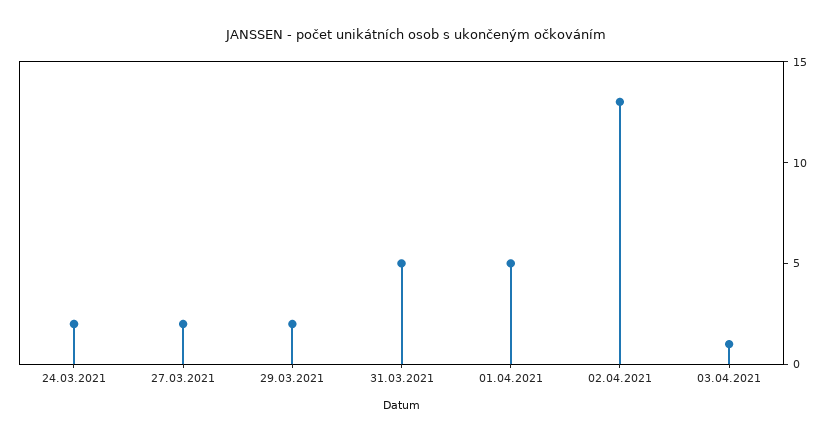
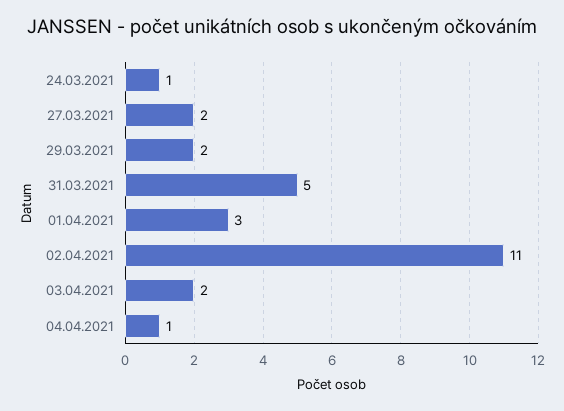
24.03.2021: 2 -> 1
01.04.2021: 5 -> 3
02.04.2021: 13 -> 11
03.04.2021: 1 -> 2
04.04.2021: none -> 1

